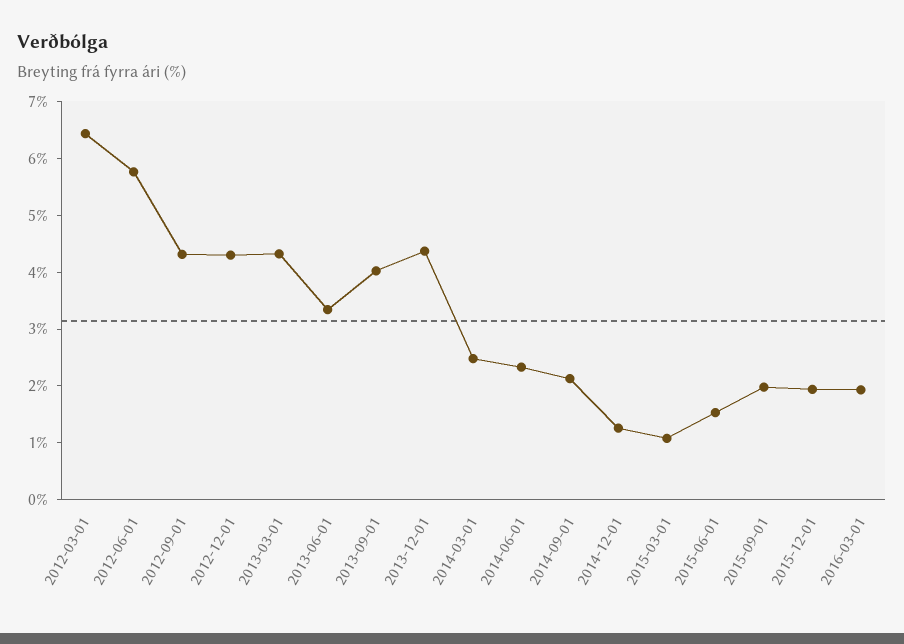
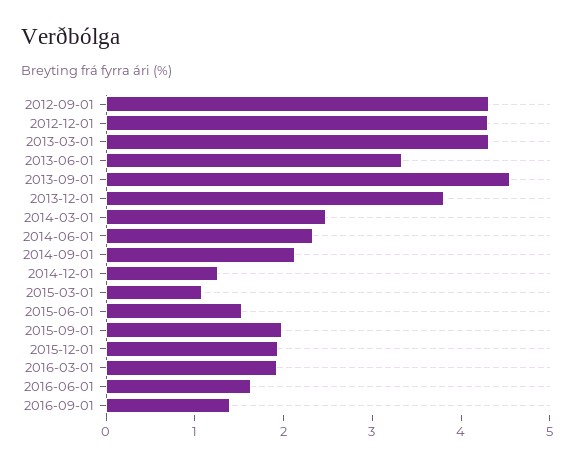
2012-03-01: 6.4 -> none
2012-06-01: 5.8 -> none
2013-09-01: 4 -> 4.6
2013-12-01: 4.4 -> 3.8
2016-06-01: none -> 1.6
2016-09-01: none -> 1.4

